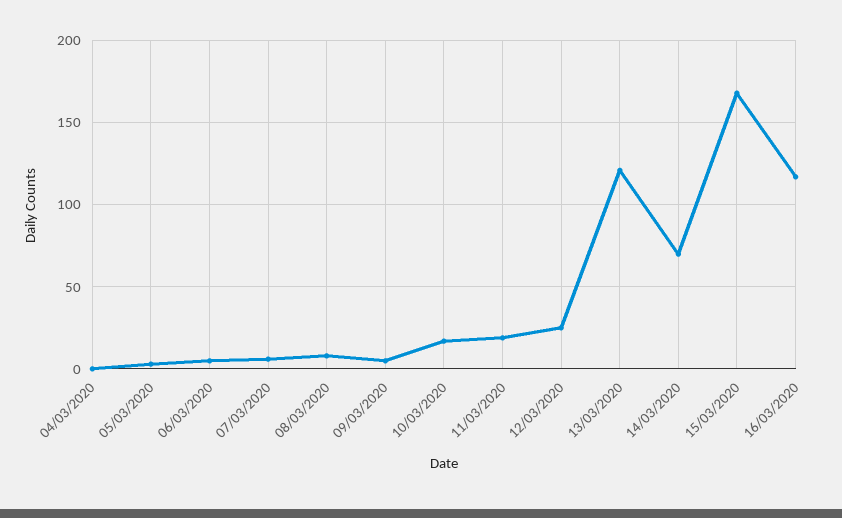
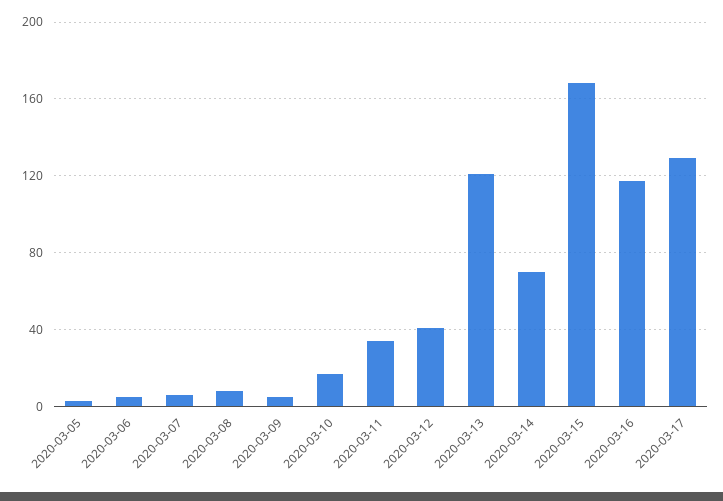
04/03/2020: 0 -> none
11/03/2020: 20 -> 35
12/03/2020: 25 -> 40
2020-03-17: none -> 130

